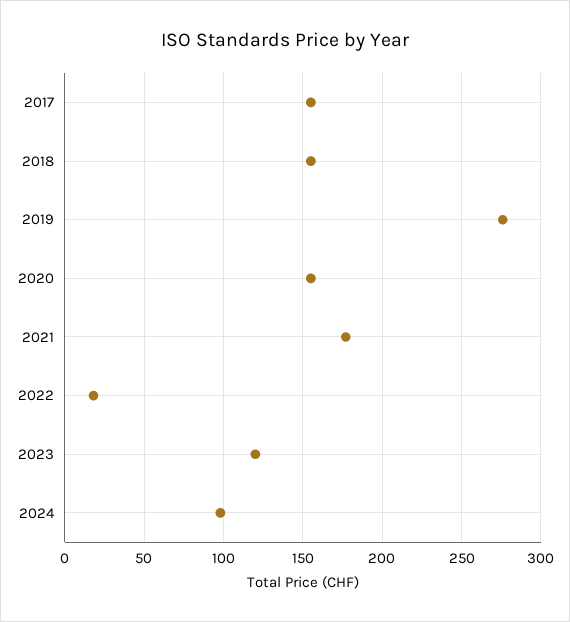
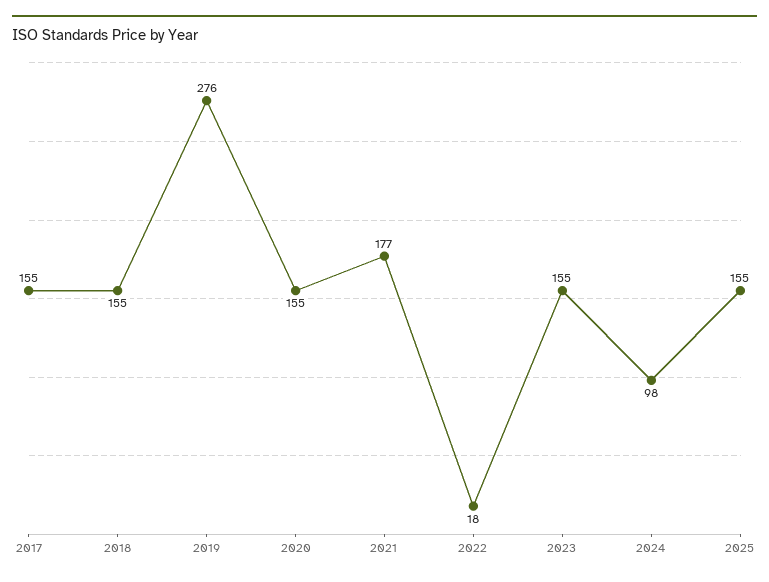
2023: 120 -> 155
2025: none -> 155

